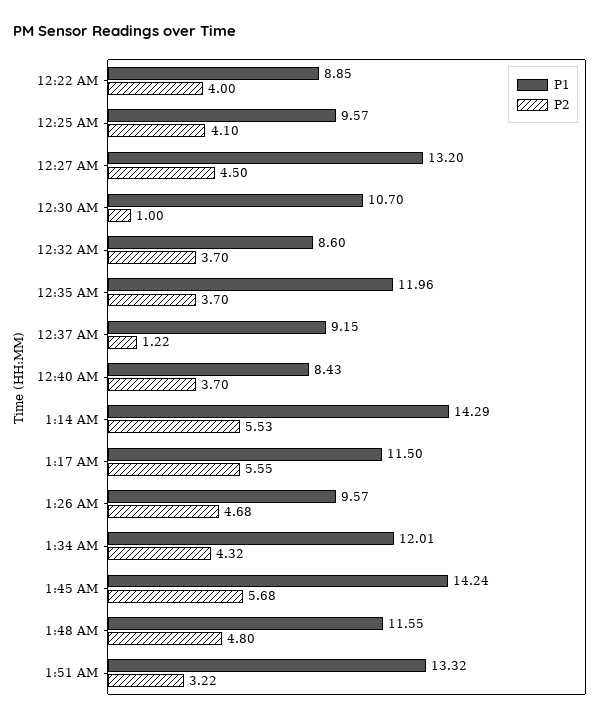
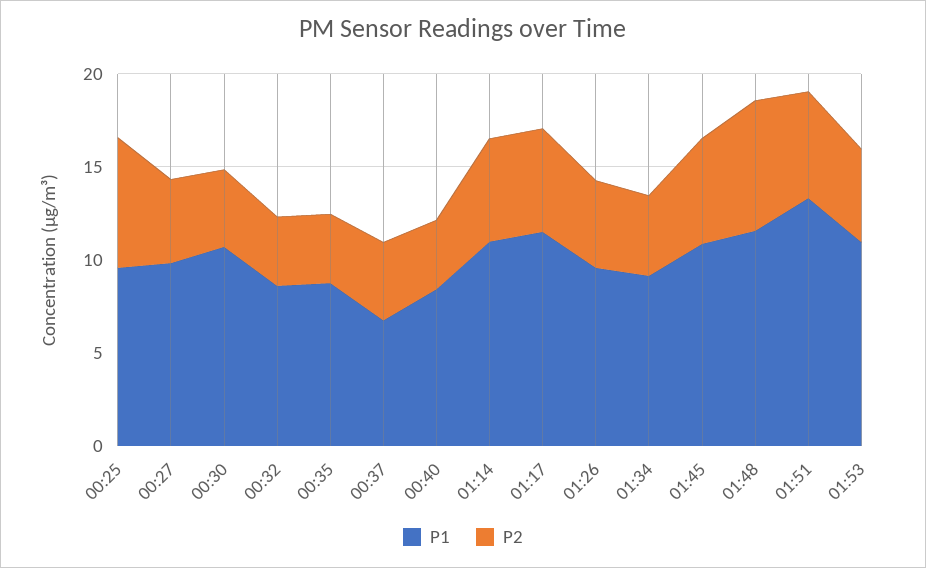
P1, 12:22 AM: 8.85 -> none
P2, 12:22 AM: 4 -> none
P2, 12:25 AM: 4.1 -> 7
P1, 12:27 AM: 13.2 -> 10
P2, 12:30 AM: 1 -> 4
P1, 12:35 AM: 11.96 -> 9
P1, 12:37 AM: 9.15 -> 7
P2, 12:37 AM: 1.22 -> 4
P1, 1:14 AM: 14.29 -> 11
P1, 1:34 AM: 12.01 -> 9
P1, 1:45 AM: 14.24 -> 11
P2, 1:48 AM: 4.8 -> 7
P2, 1:51 AM: 3.22 -> 6
P1, 01:53: none -> 11
P2, 01:53: none -> 5

